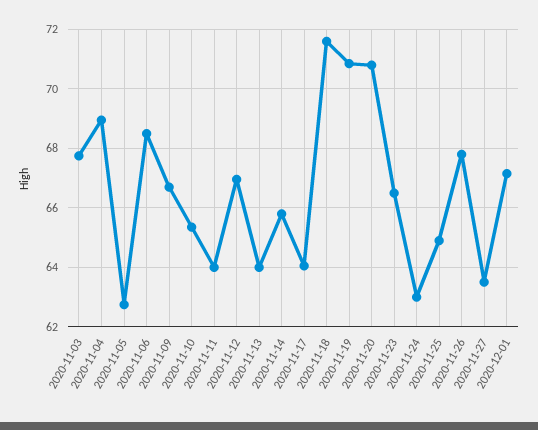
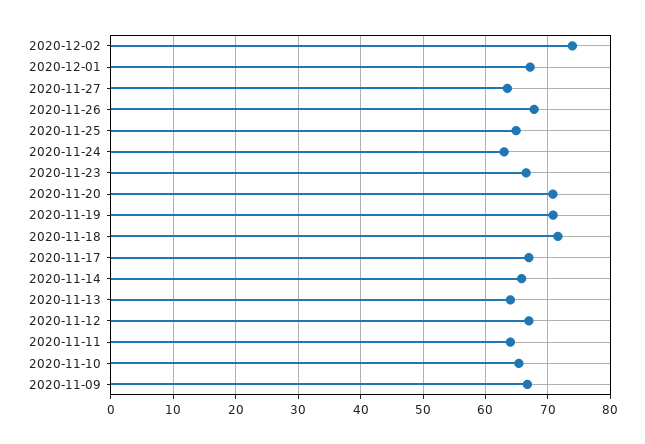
2020-11-03: 67.75 -> none
2020-11-04: 69 -> none
2020-11-05: 62.75 -> none
2020-11-06: 68.5 -> none
2020-11-17: 64 -> 67
2020-12-02: none -> 74

